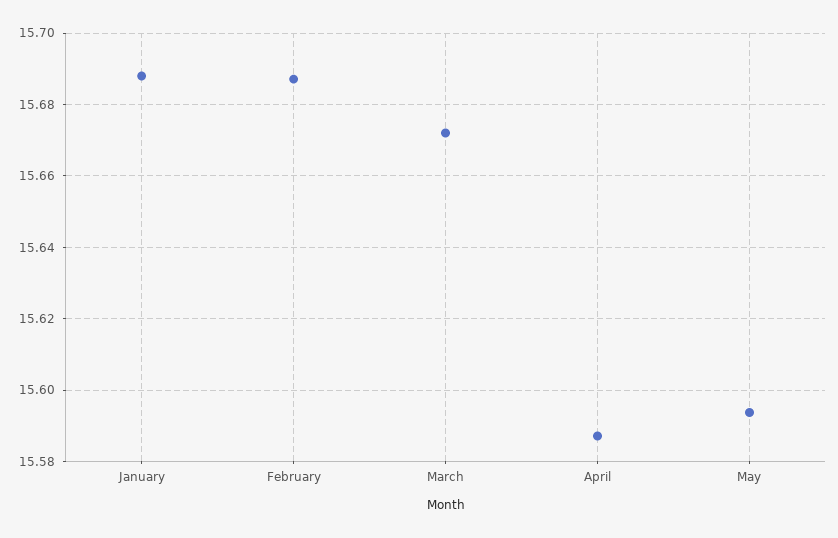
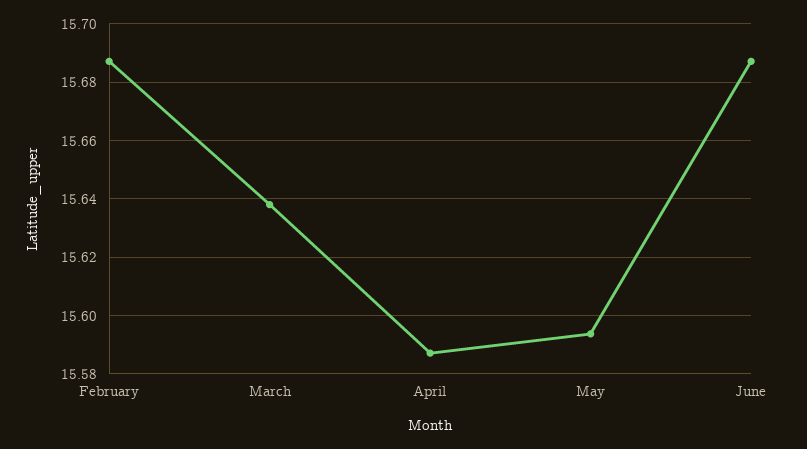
January: 15.688 -> none
March: 15.672 -> 15.6375
June: none -> 15.6875

